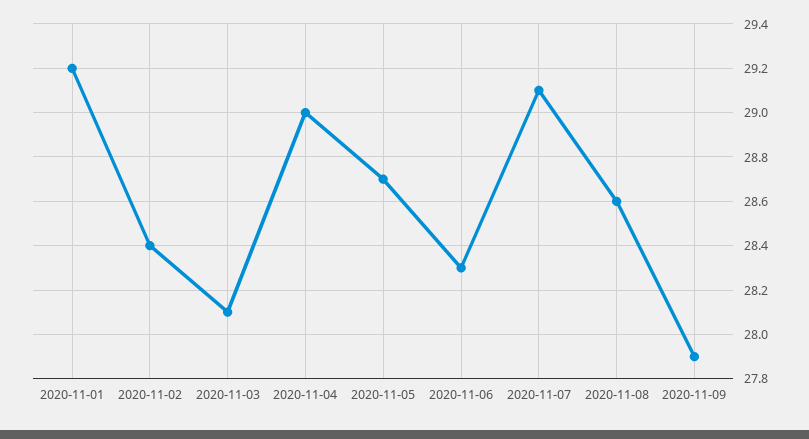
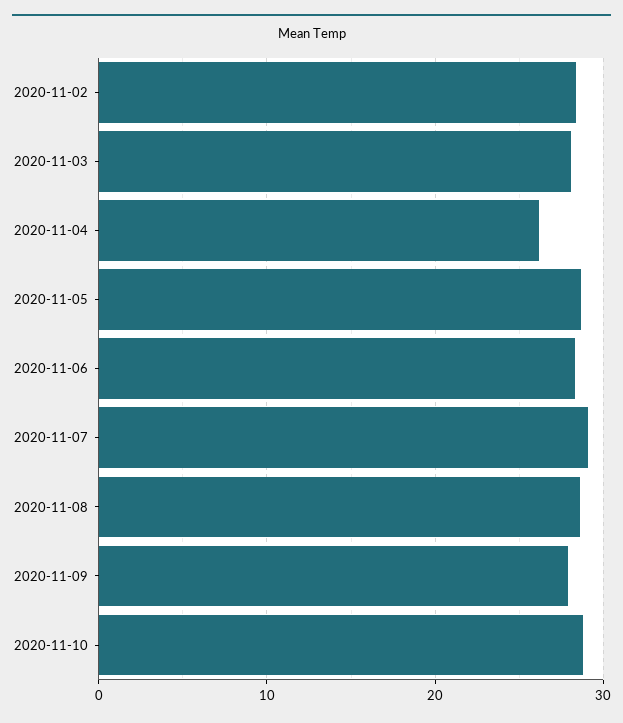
2020-11-01: 29.2 -> none
2020-11-04: 29 -> 26
2020-11-10: none -> 29

